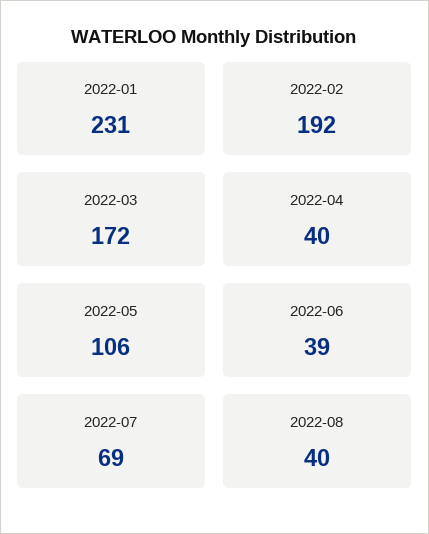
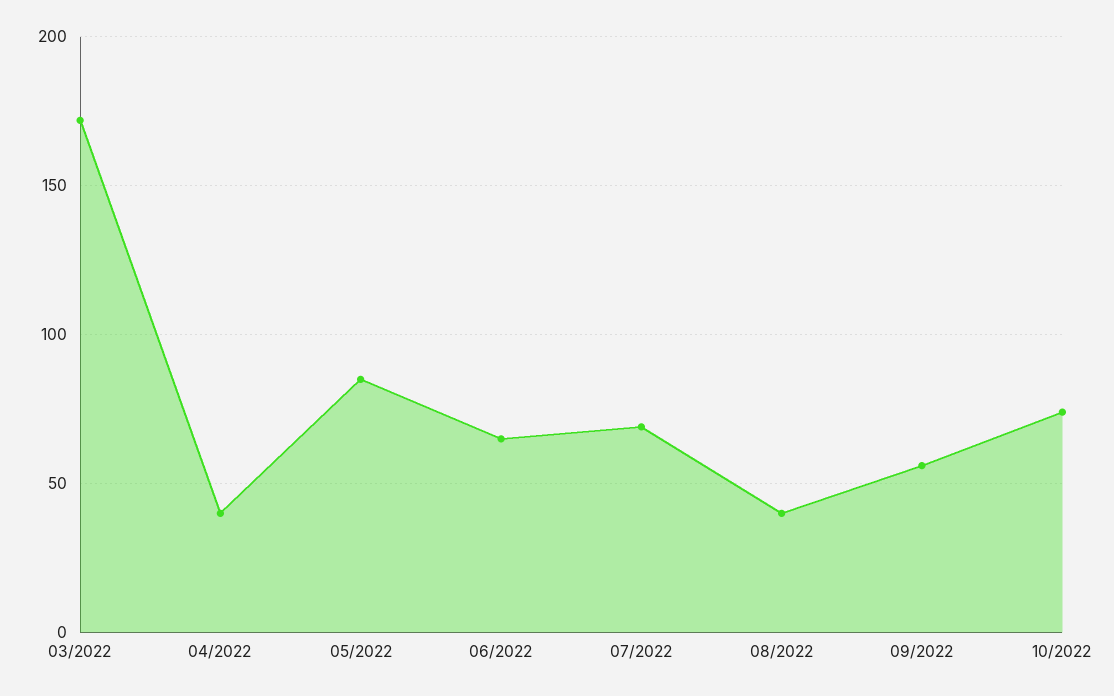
2022-01: 231 -> none
2022-02: 192 -> none
2022-05: 106 -> 85
2022-06: 39 -> 65
09/2022: none -> 55
10/2022: none -> 75

